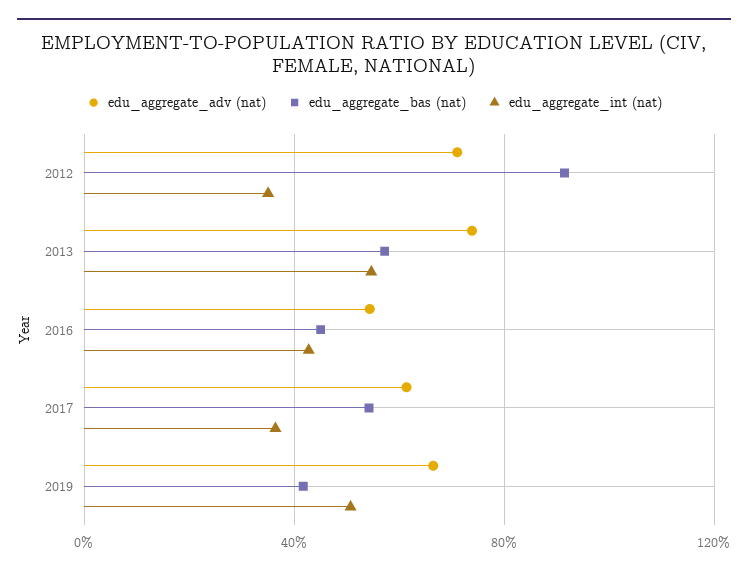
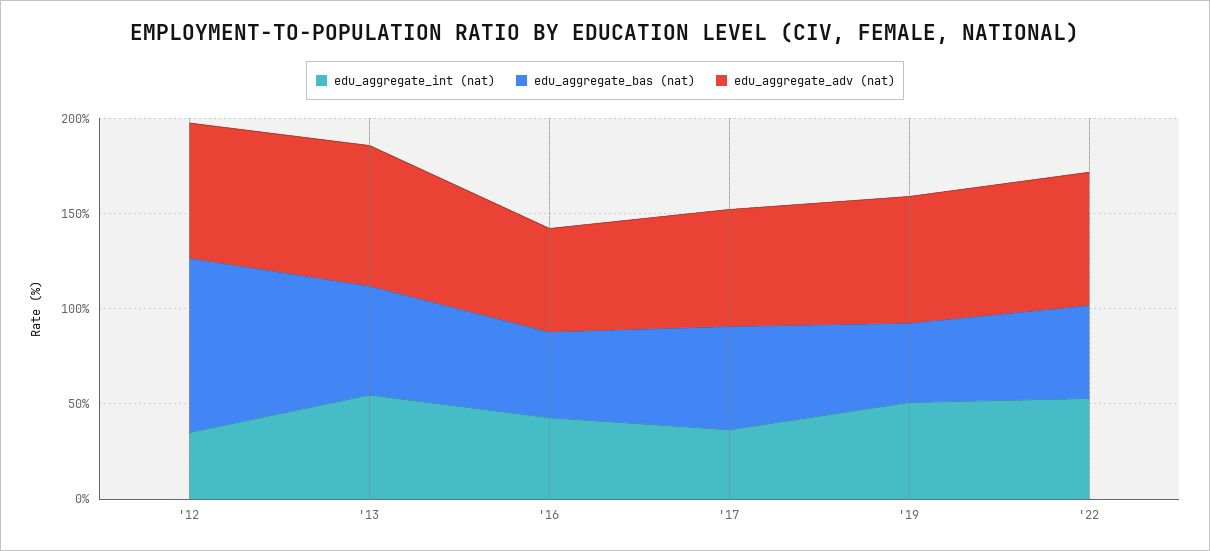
edu_aggregate_int (nat), '22: none -> 50
edu_aggregate_bas (nat), '22: none -> 50
edu_aggregate_adv (nat), '22: none -> 70

